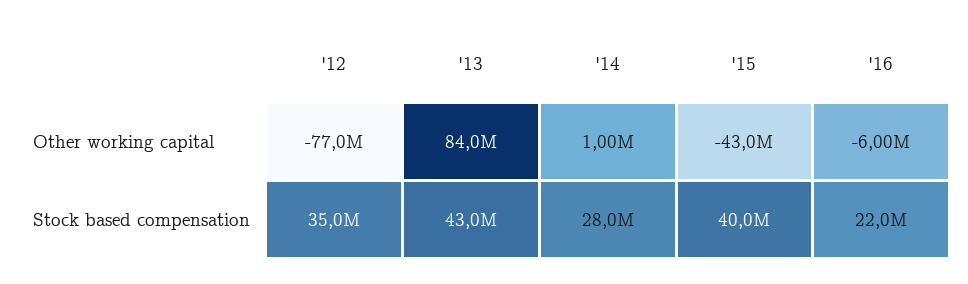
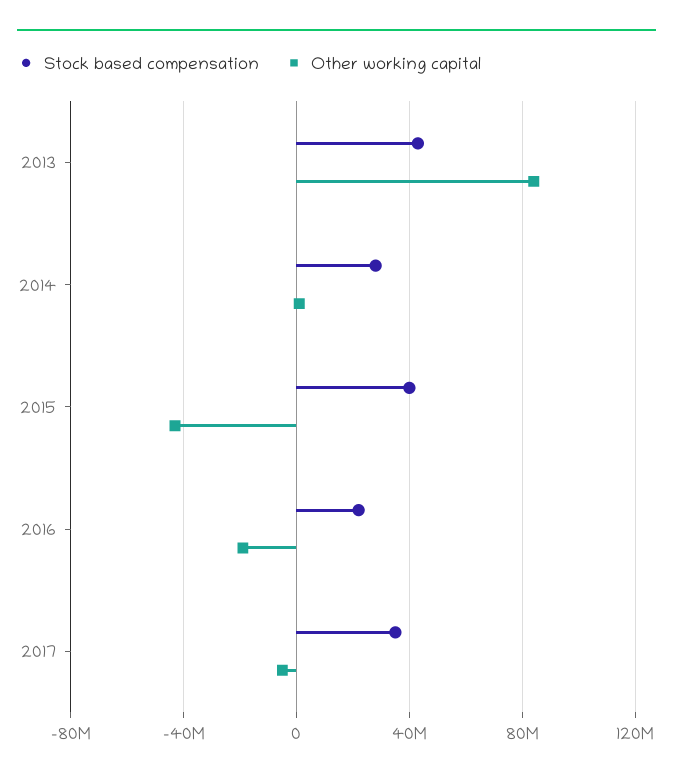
Other working capital, '12: -77000000 -> none
Other working capital, '16: -6000000 -> -20000000
Stock based compensation, '12: 35000000 -> none
Stock based compensation, 2017: none -> 35000000
Other working capital, 2017: none -> -5000000

